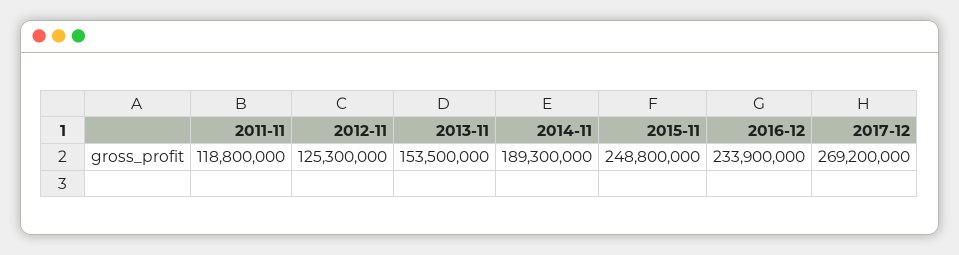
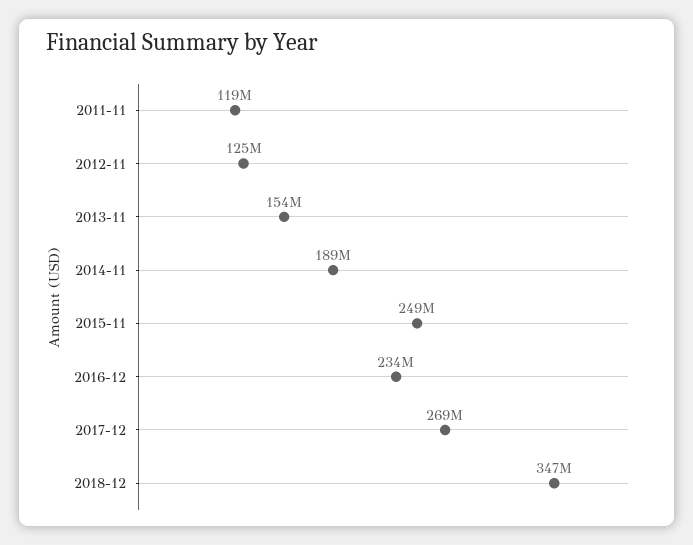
2018-12: none -> 347000000

